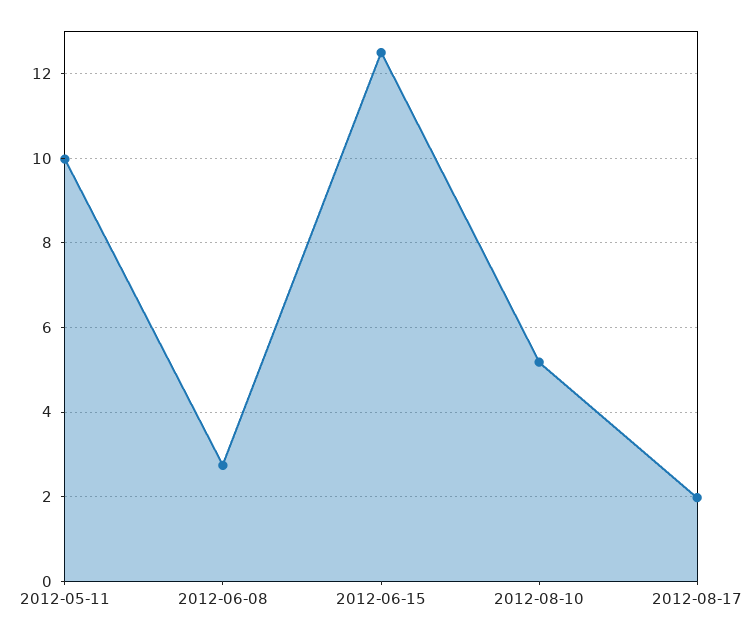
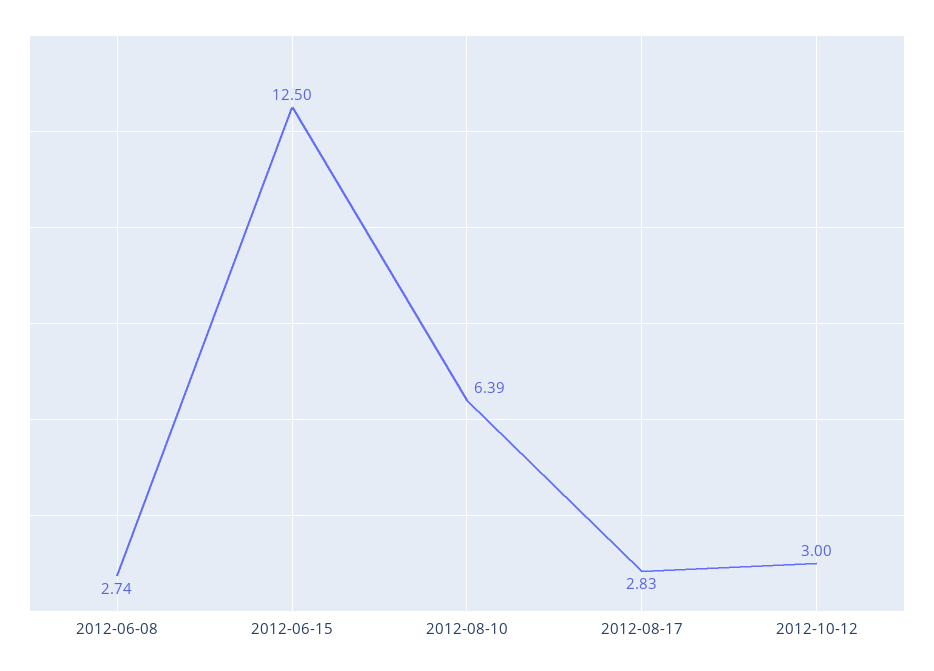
2012-05-11: 10 -> none
2012-08-10: 5.2 -> 6.39
2012-08-17: 2 -> 2.83
2012-10-12: none -> 3

